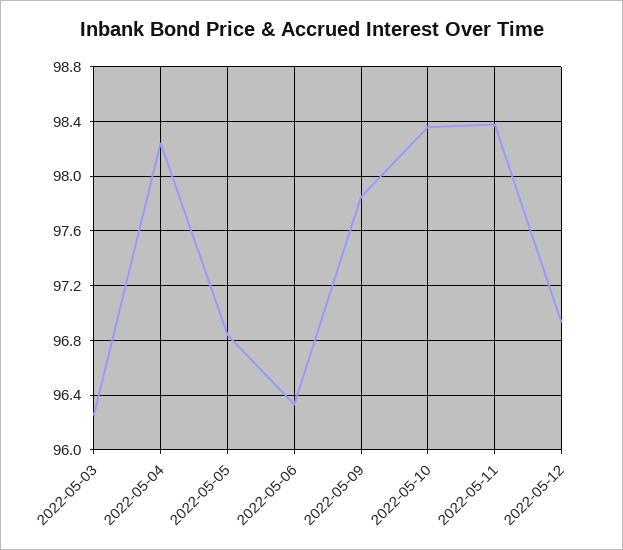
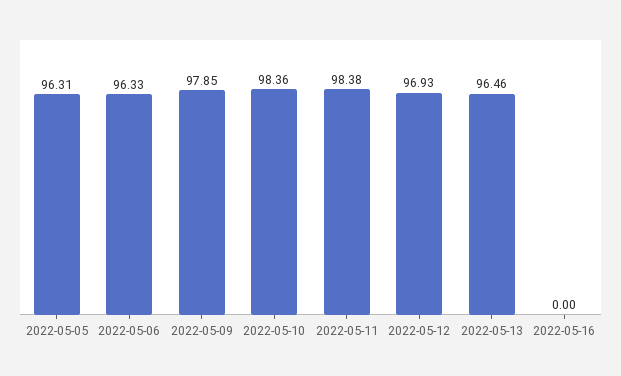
2022-05-03: 96.25 -> none
2022-05-04: 98.25 -> none
2022-05-05: 96.85 -> 96.31
2022-05-13: none -> 96.46
2022-05-16: none -> 0

